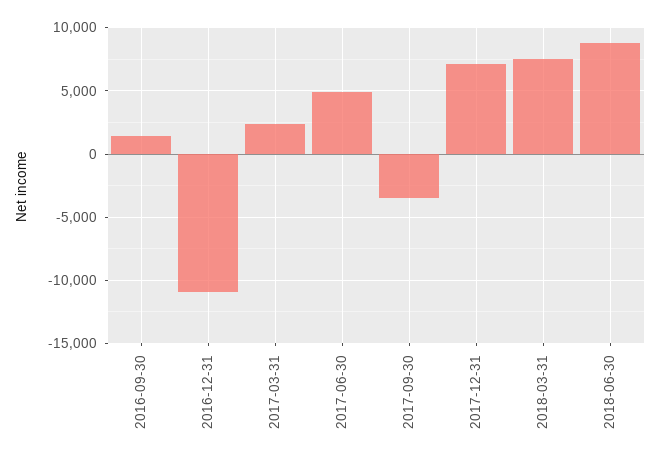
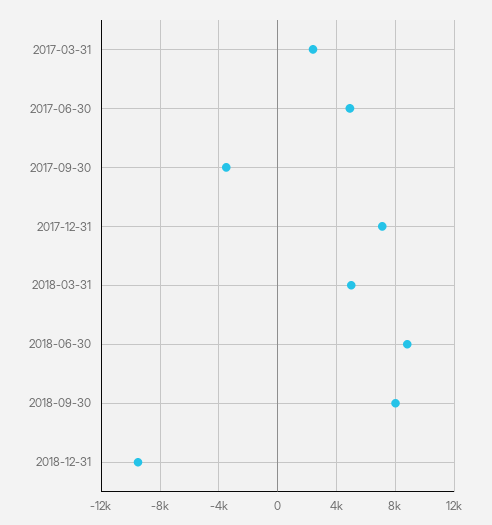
2016-09-30: 1500 -> none
2016-12-31: -11000 -> none
2018-03-31: 7500 -> 5000
2018-09-30: none -> 8000
2018-12-31: none -> -9500

